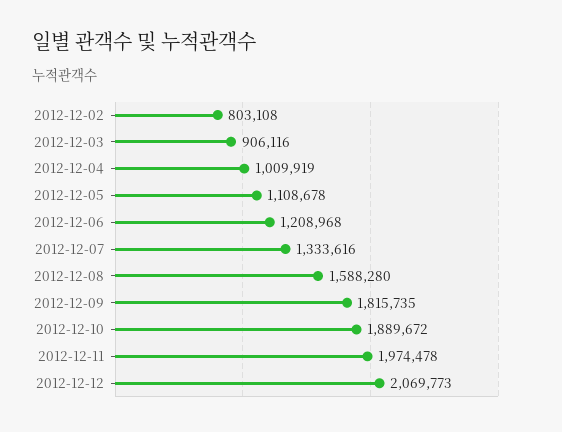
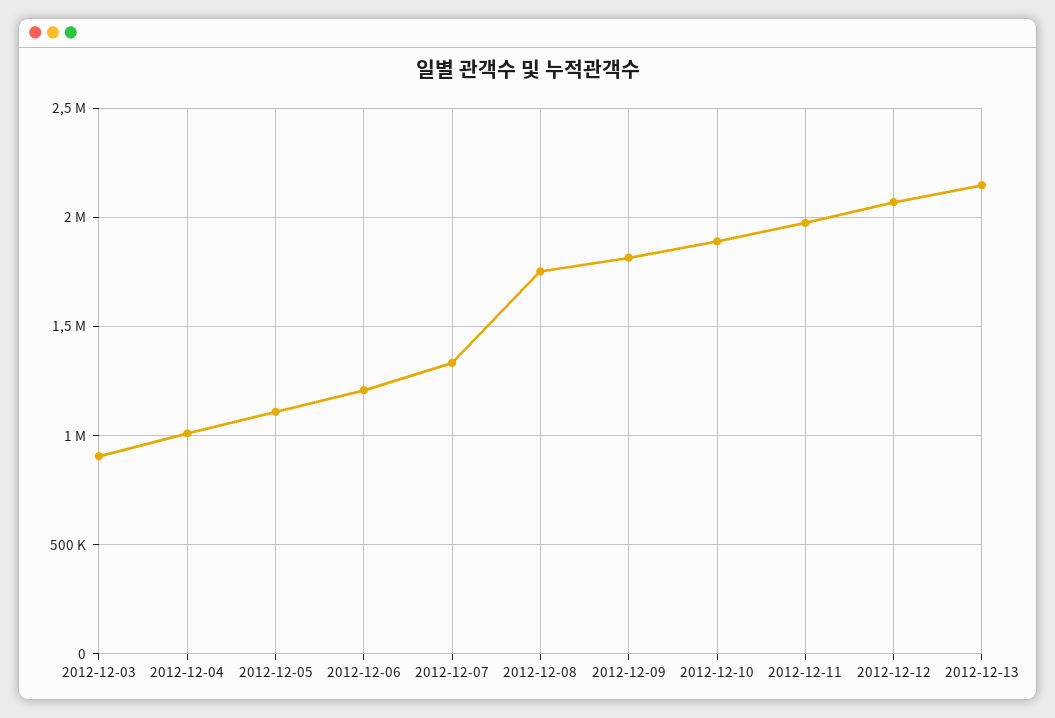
2012-12-02: 803108 -> none
2012-12-08: 1588280 -> 1750000
2012-12-13: none -> 2150000

